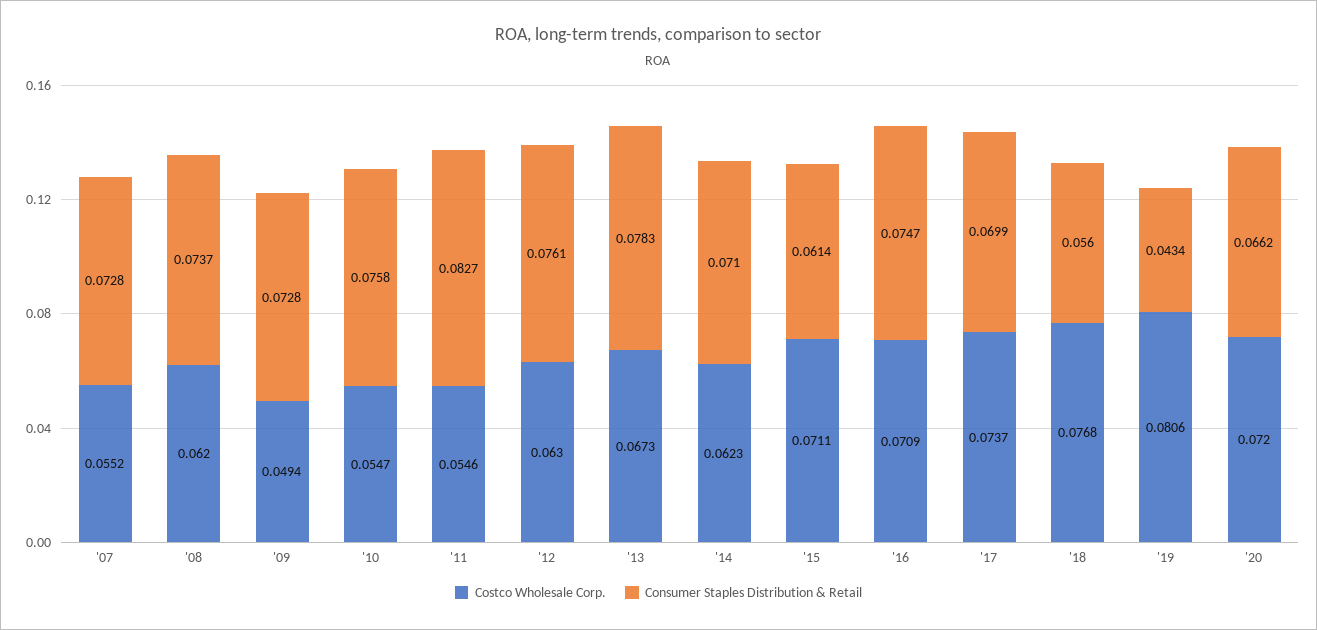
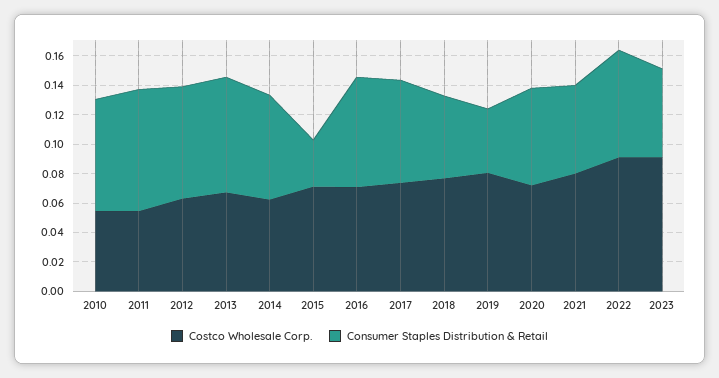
Costco Wholesale Corp., '07: 0.0552 -> none
Consumer Staples Distribution & Retail, '07: 0.0728 -> none
Costco Wholesale Corp., '08: 0.062 -> none
Consumer Staples Distribution & Retail, '08: 0.0737 -> none
Costco Wholesale Corp., '09: 0.0494 -> none
Consumer Staples Distribution & Retail, '09: 0.0728 -> none
Consumer Staples Distribution & Retail, '15: 0.0614 -> 0.03
Costco Wholesale Corp., 2021: none -> 0.08
Consumer Staples Distribution & Retail, 2021: none -> 0.06
Costco Wholesale Corp., 2022: none -> 0.09
Consumer Staples Distribution & Retail, 2022: none -> 0.07
Costco Wholesale Corp., 2023: none -> 0.09
Consumer Staples Distribution & Retail, 2023: none -> 0.06

